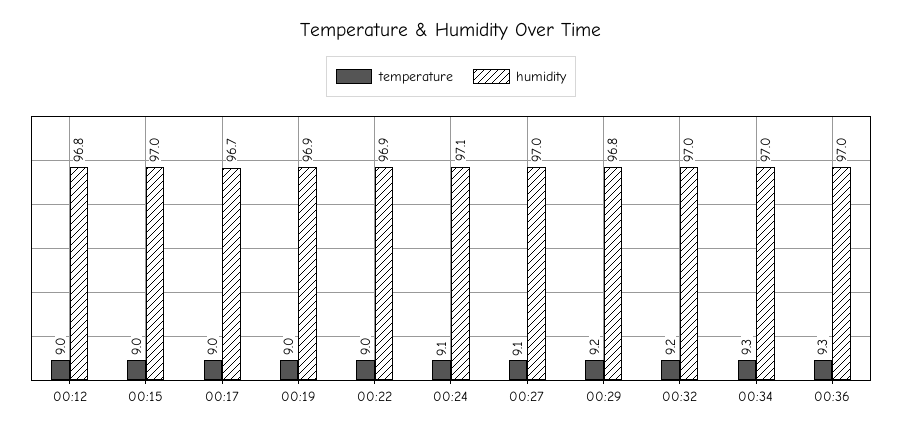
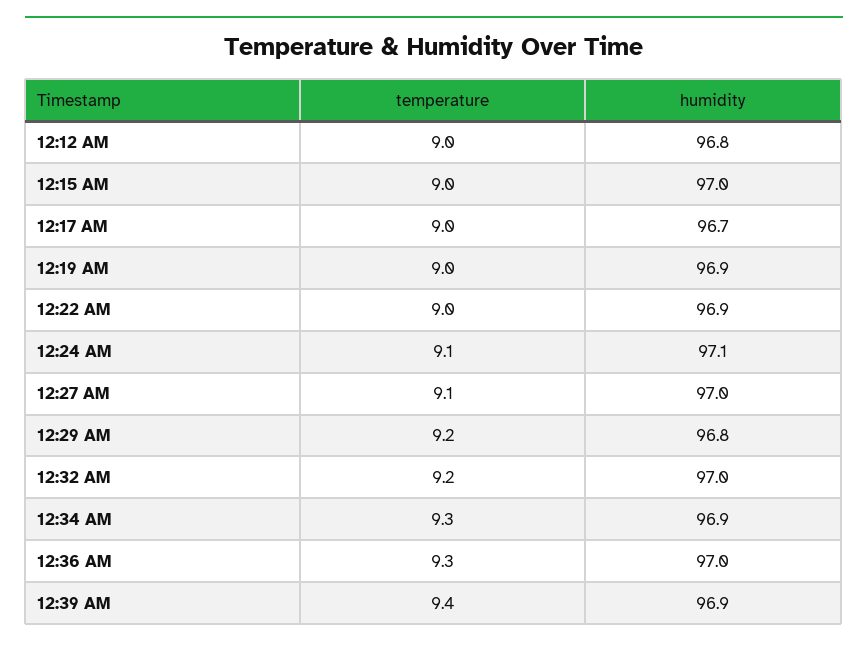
humidity, 00:34: 97 -> 96.9
temperature, 12:39 AM: none -> 9.4
humidity, 12:39 AM: none -> 96.9

